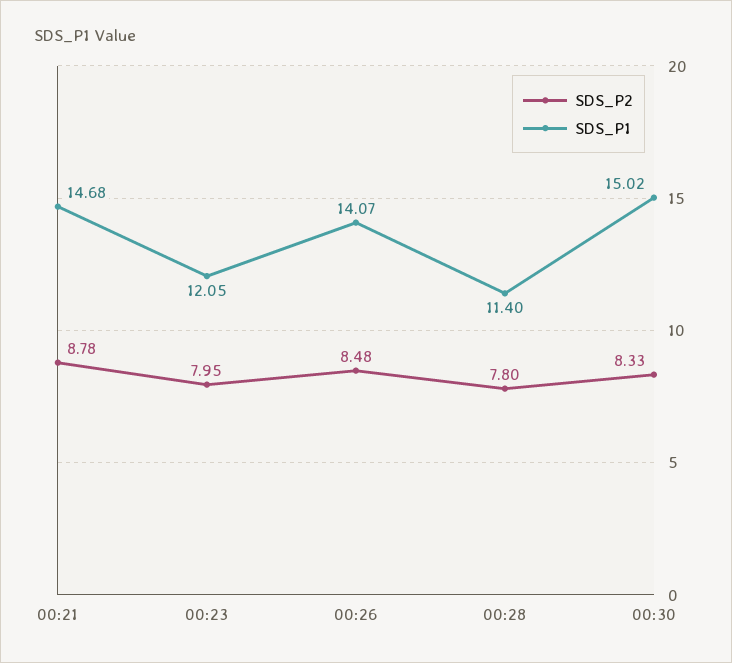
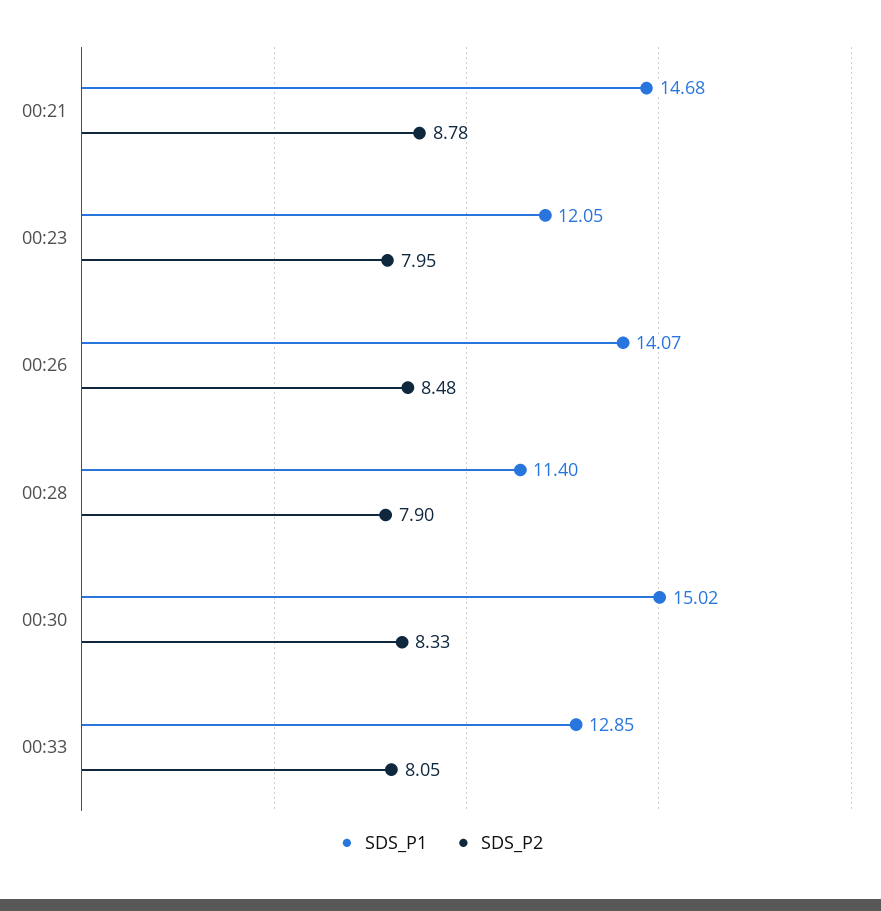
SDS_P2, 00:28: 7.8 -> 7.9
SDS_P1, 00:33: none -> 12.85
SDS_P2, 00:33: none -> 8.05

